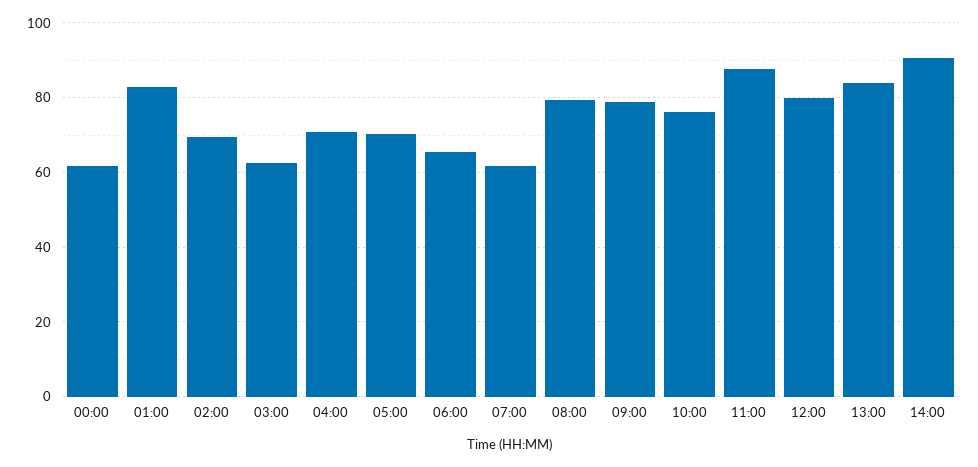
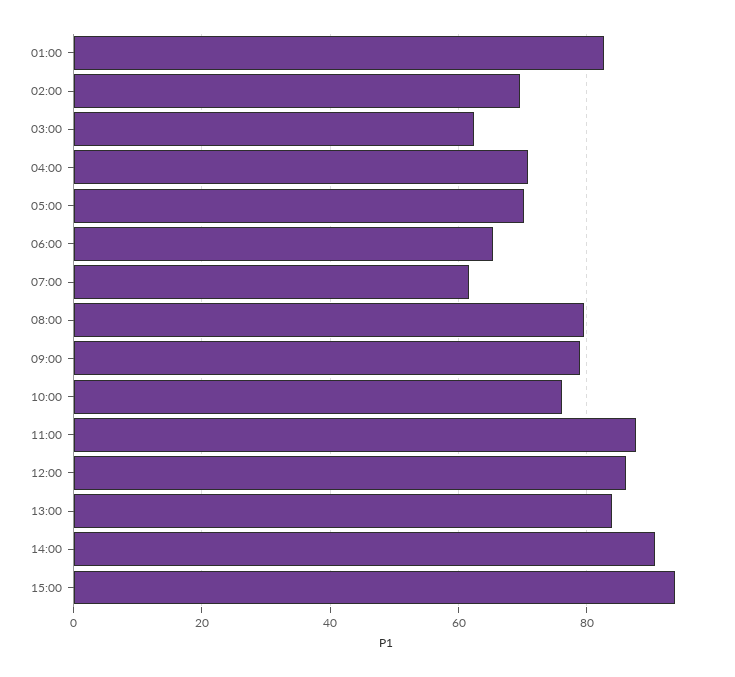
00:00: 62 -> none
12:00: 80 -> 86
15:00: none -> 94

